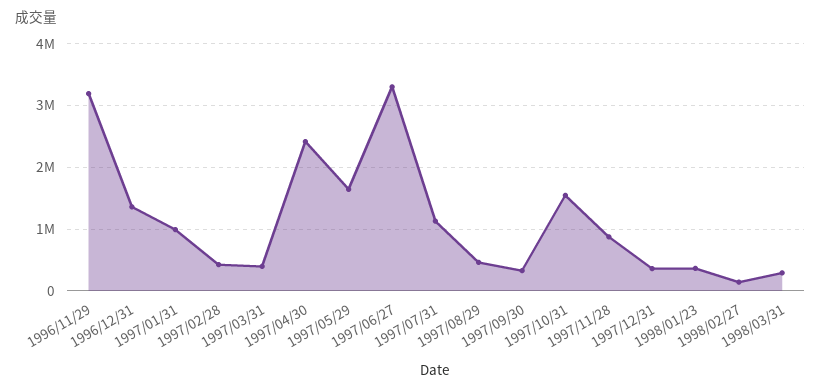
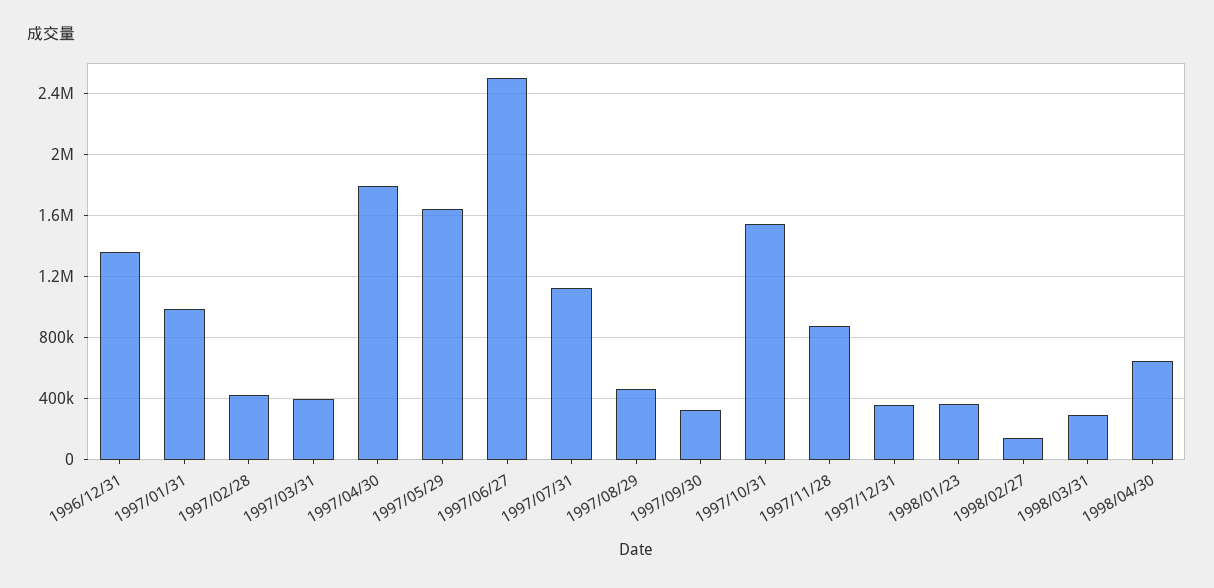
1996/11/29: 3200000 -> none
1997/04/30: 2400000 -> 1800000
1997/06/27: 3300000 -> 2500000
1998/04/30: none -> 650000

